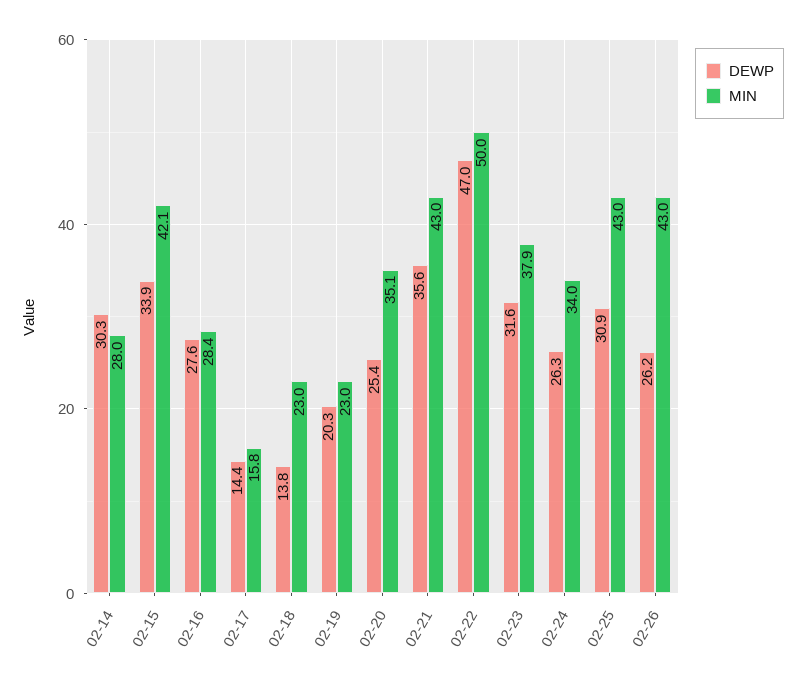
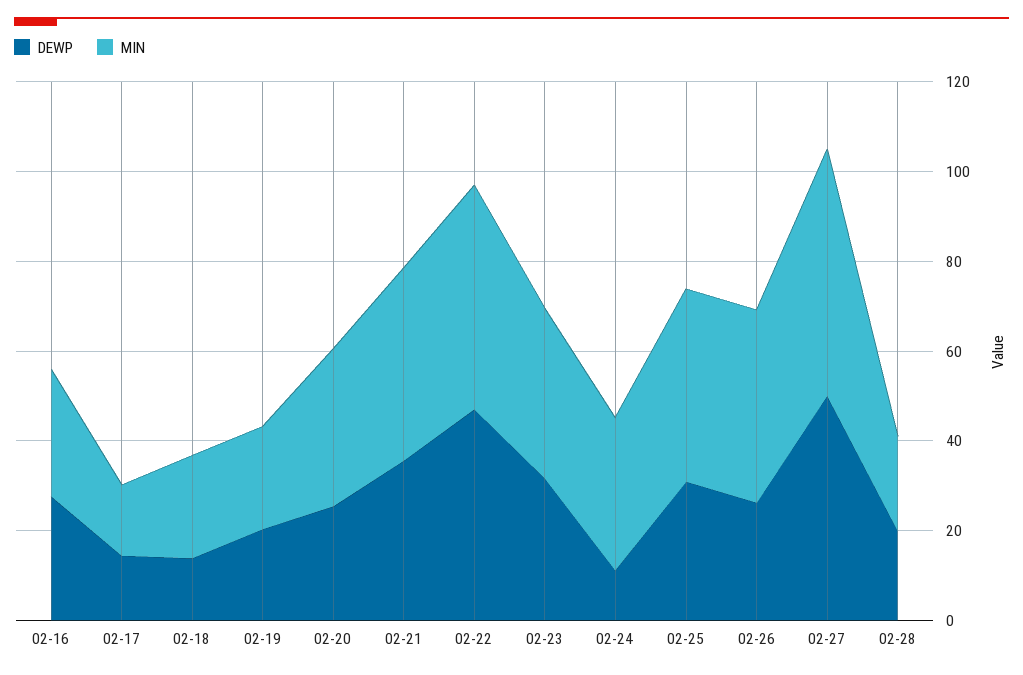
DEWP, 02-14: 30.3 -> none
MIN, 02-14: 28 -> none
DEWP, 02-15: 33.9 -> none
MIN, 02-15: 42.1 -> none
DEWP, 02-24: 26.3 -> 10
DEWP, 02-27: none -> 50
MIN, 02-27: none -> 55
DEWP, 02-28: none -> 20
MIN, 02-28: none -> 20

